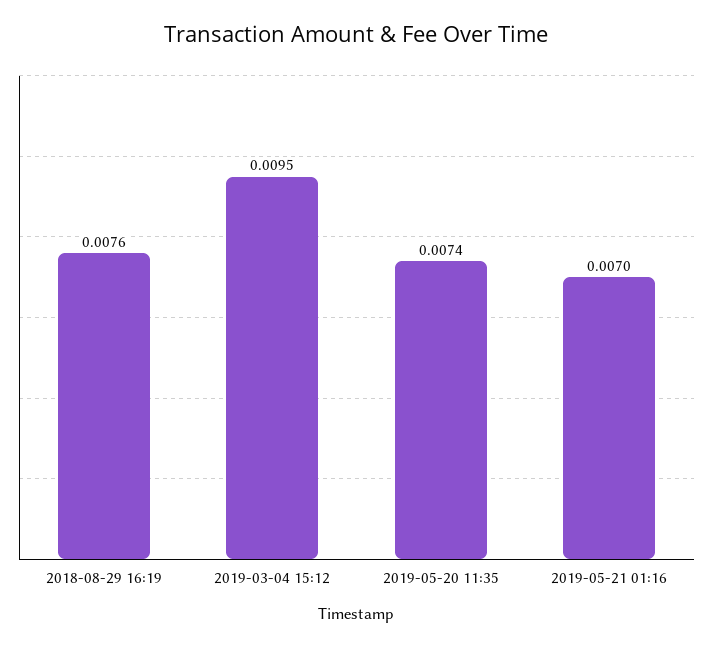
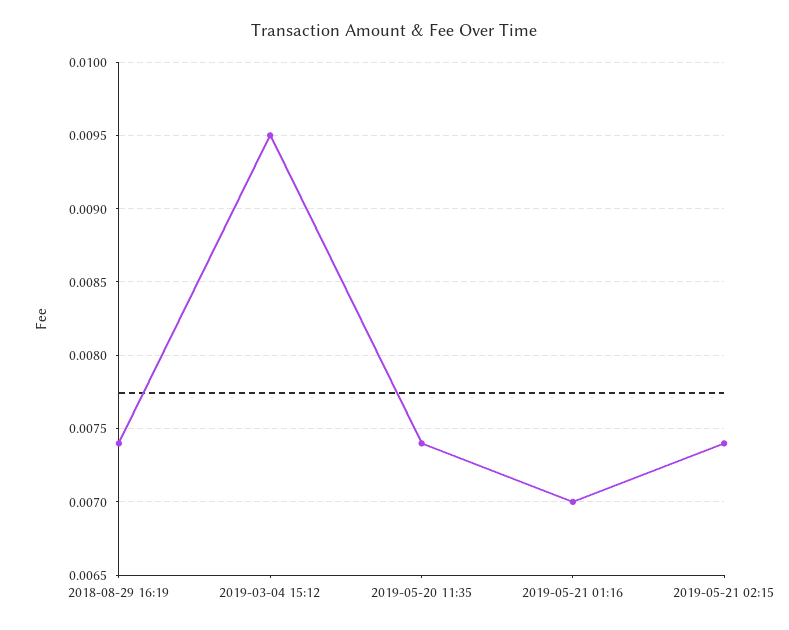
2018-08-29 16:19: 0.0076 -> 0.0074
2019-05-21 02:15: none -> 0.0074

